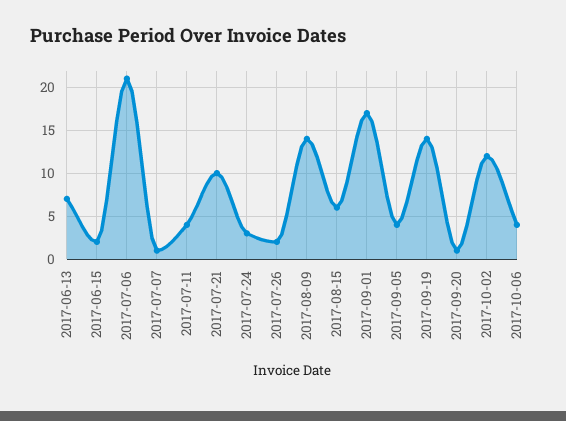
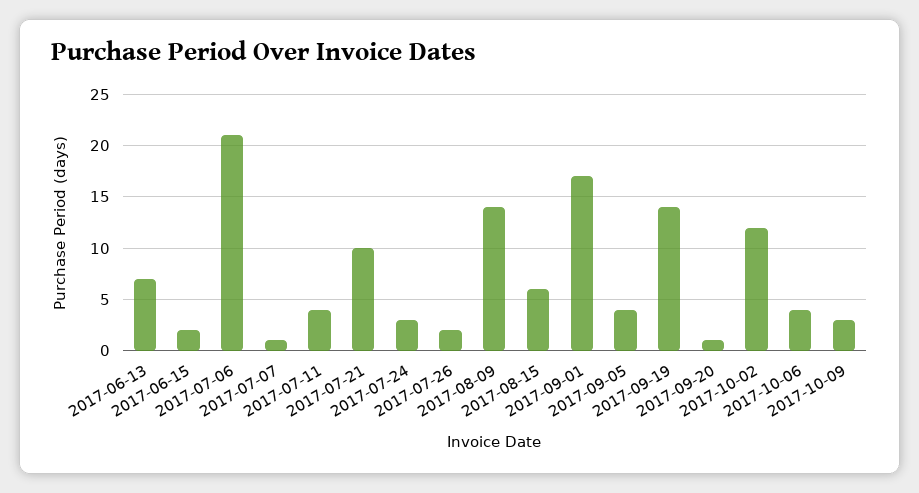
2017-10-09: none -> 3

